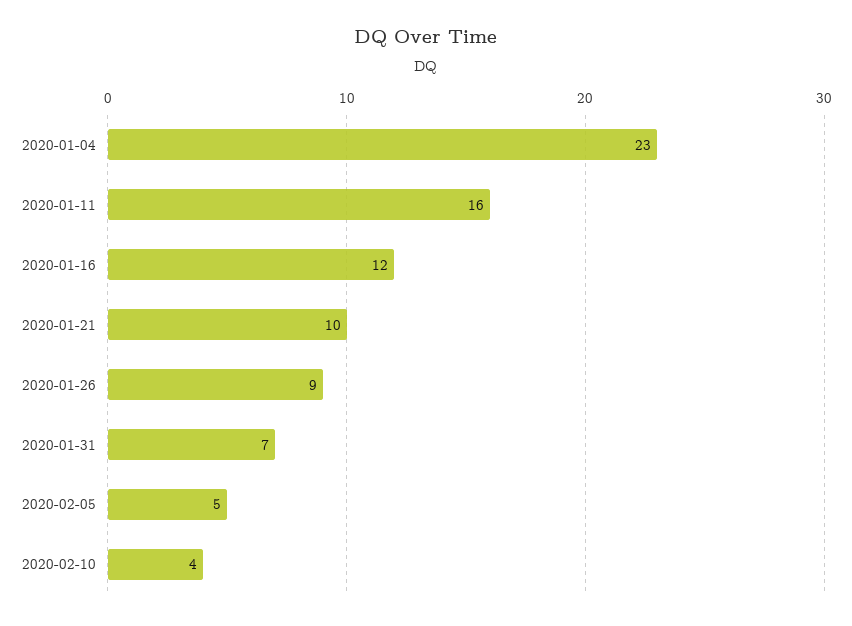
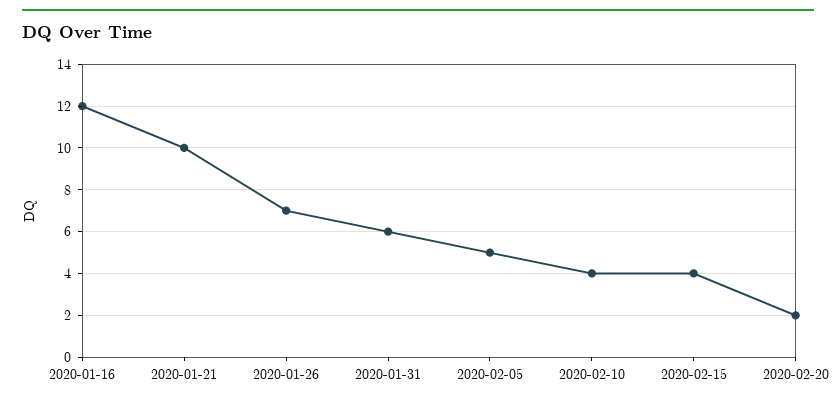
2020-01-04: 23 -> none
2020-01-11: 16 -> none
2020-01-26: 9 -> 7
2020-01-31: 7 -> 6
2020-02-15: none -> 4
2020-02-20: none -> 2

